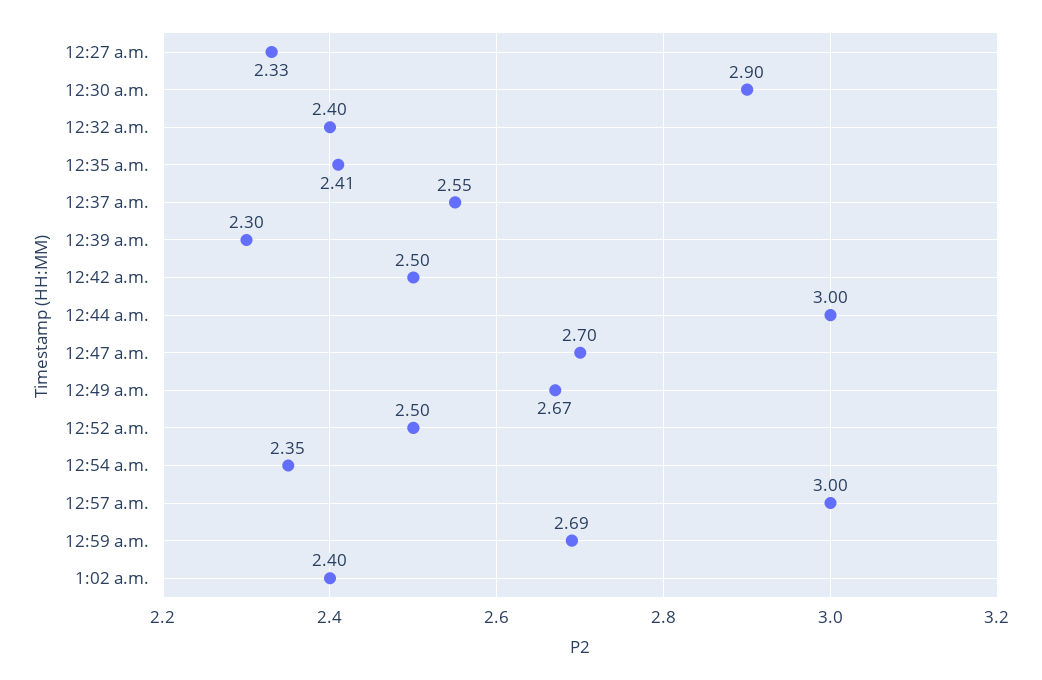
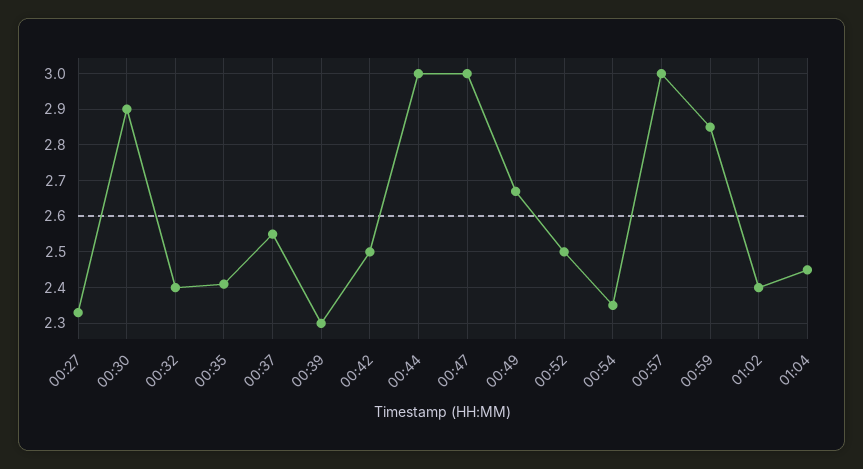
12:47 a.m.: 2.7 -> 3
12:59 a.m.: 2.69 -> 2.85
01:04: none -> 2.45

